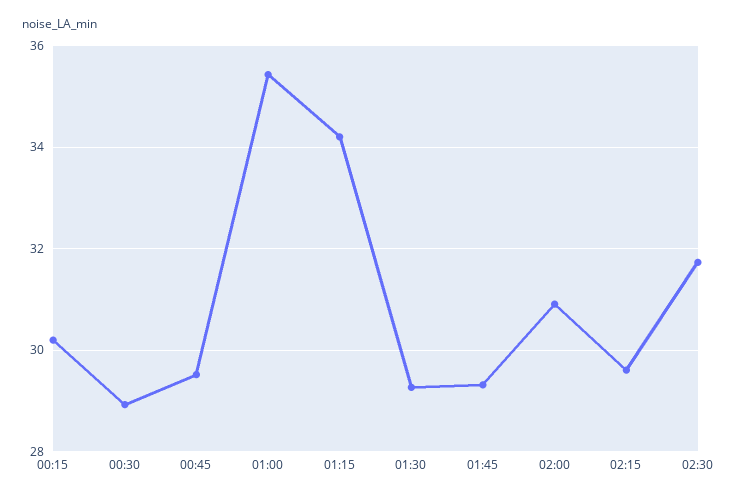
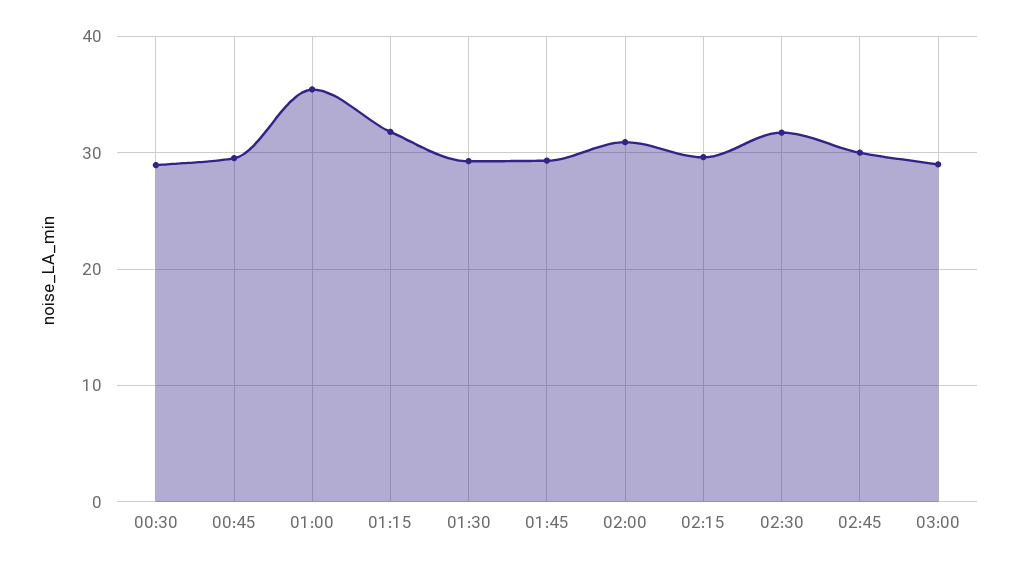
00:15: 30.2 -> none
01:15: 34.2 -> 32
02:45: none -> 30
03:00: none -> 29

